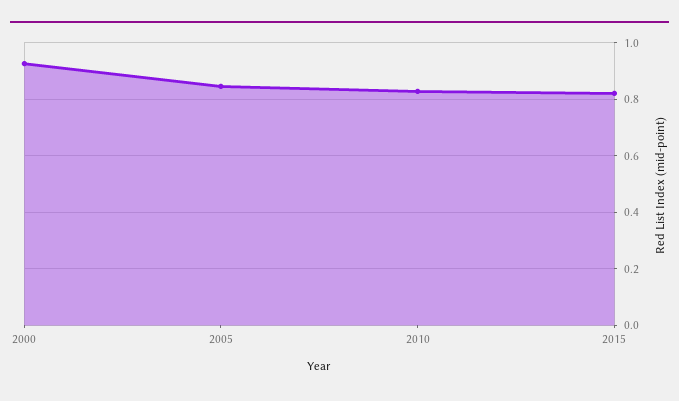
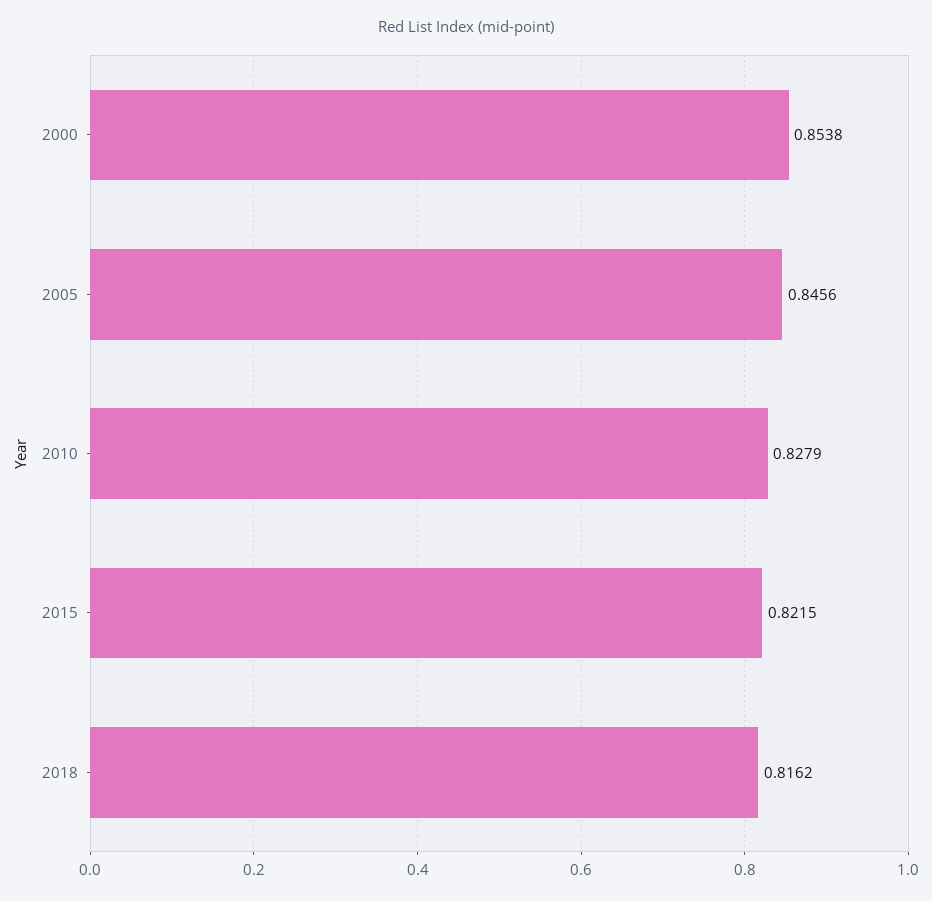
2000: 0.925 -> 0.8538
2018: none -> 0.8162

